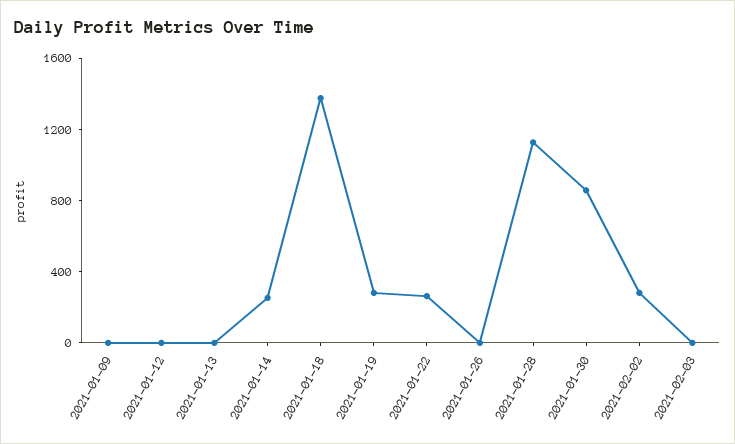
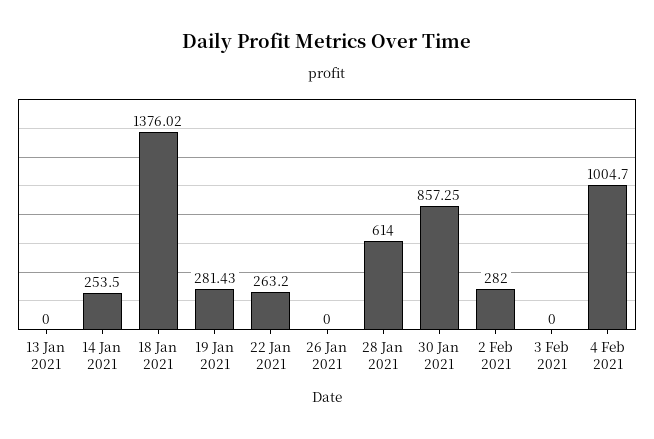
2021-01-09: 0 -> none
2021-01-12: 0 -> none
2021-01-28: 1100 -> 614
4 Feb 2021: none -> 1004.7

